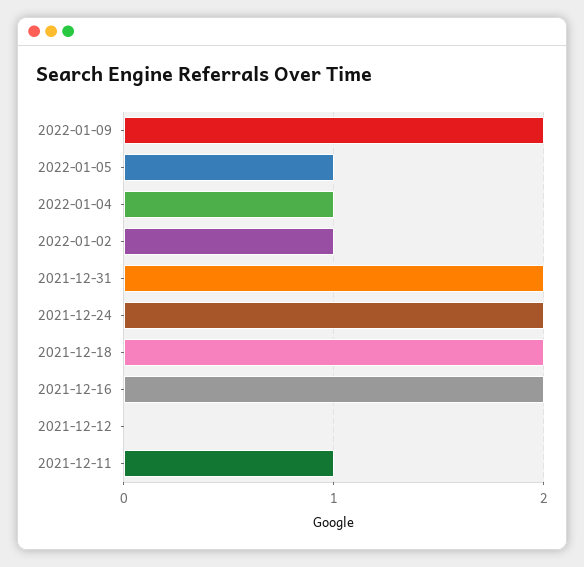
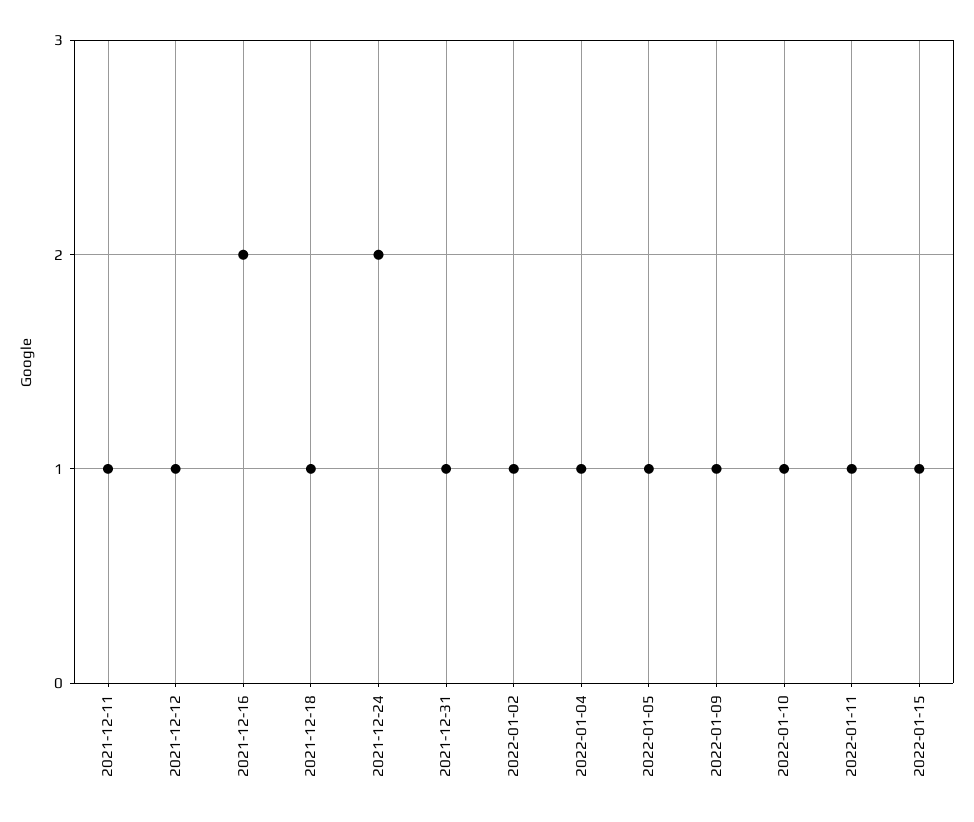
2022-01-09: 2 -> 1
2021-12-31: 2 -> 1
2021-12-18: 2 -> 1
2021-12-12: 0 -> 1
2022-01-10: none -> 1
2022-01-11: none -> 1
2022-01-15: none -> 1

